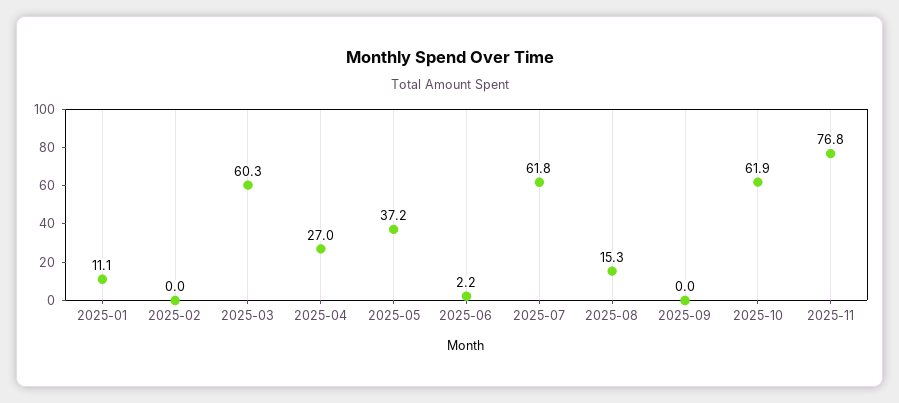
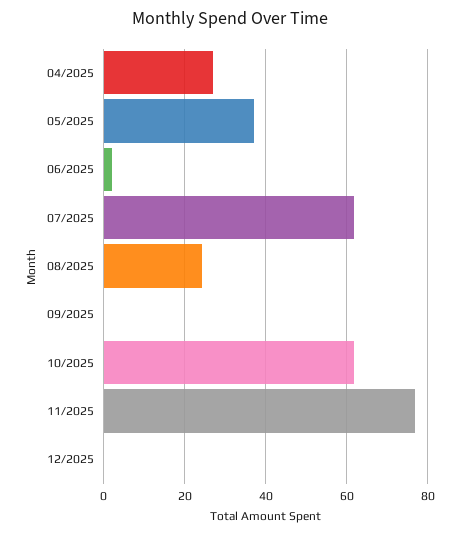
2025-01: 11.1 -> none
2025-02: 0 -> none
2025-03: 60.3 -> none
2025-08: 15.3 -> 24
12/2025: none -> 0

